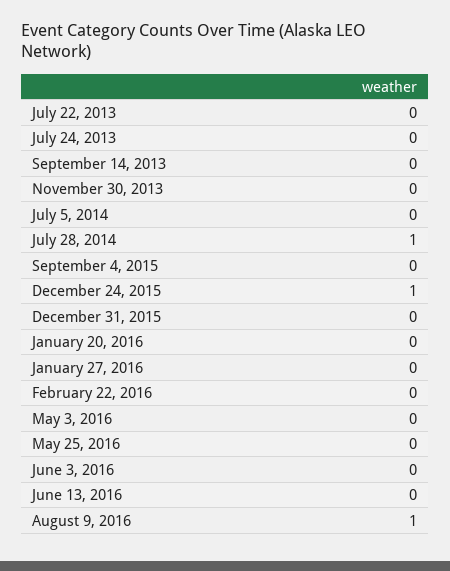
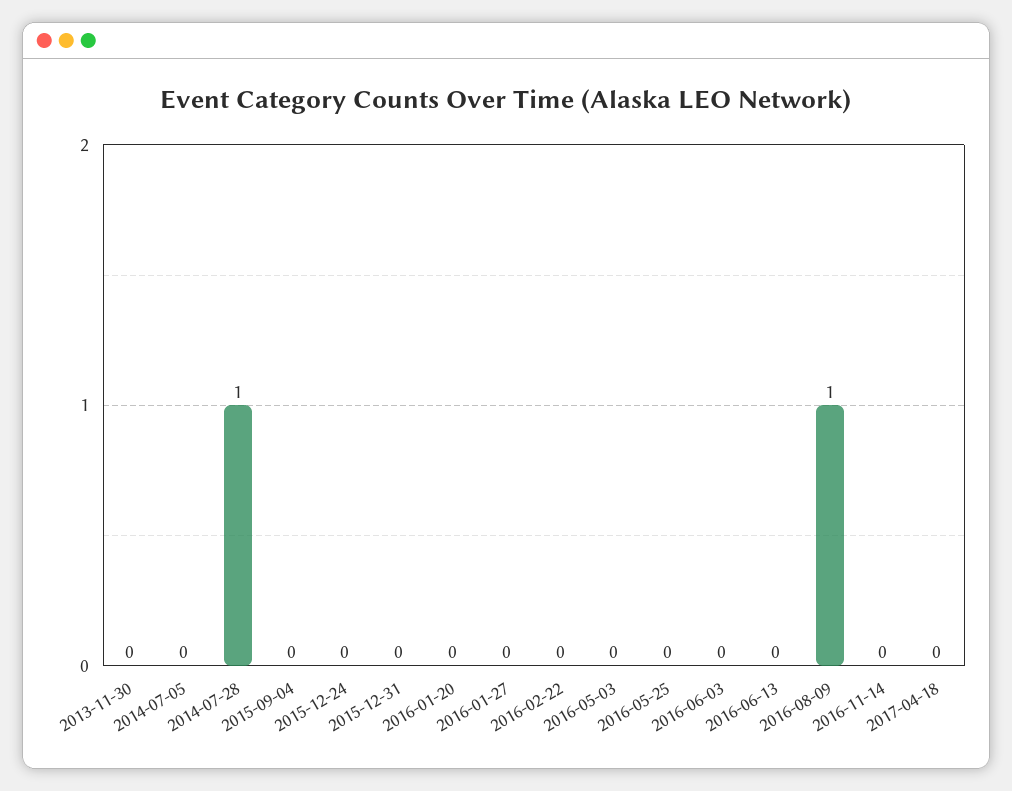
July 22, 2013: 0 -> none
July 24, 2013: 0 -> none
September 14, 2013: 0 -> none
December 24, 2015: 1 -> 0
2016-11-14: none -> 0
2017-04-18: none -> 0

